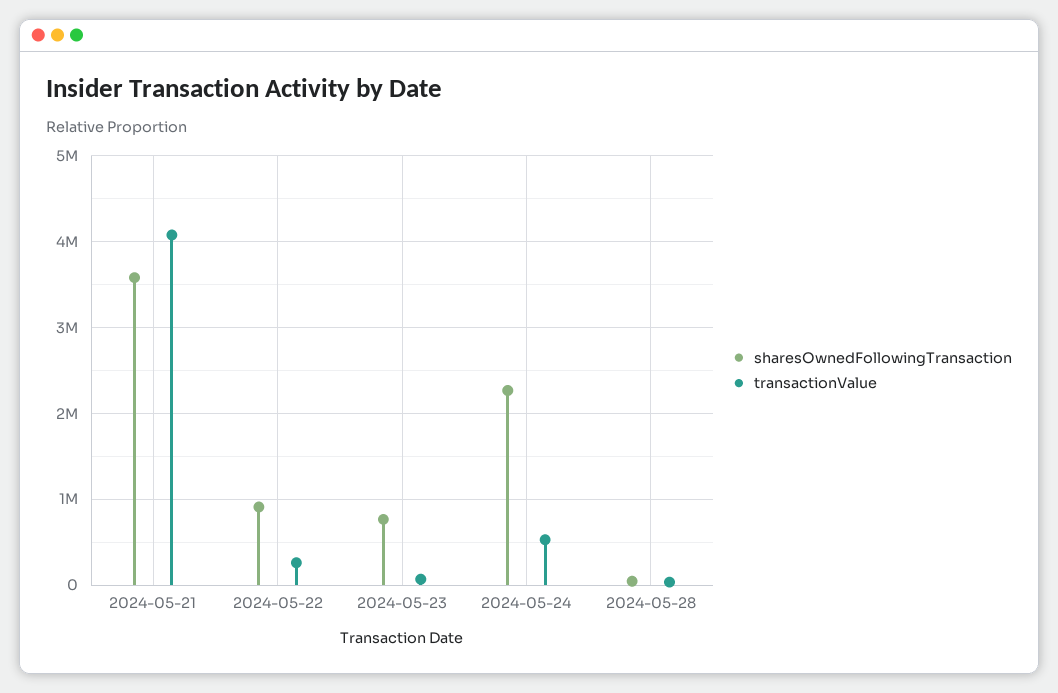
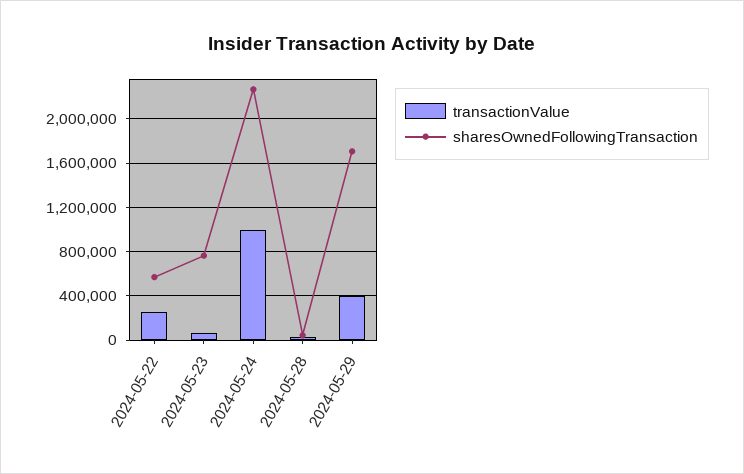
sharesOwnedFollowingTransaction, 2024-05-21: 3600000 -> none
transactionValue, 2024-05-21: 4100000 -> none
sharesOwnedFollowingTransaction, 2024-05-22: 900000 -> 600000
transactionValue, 2024-05-24: 500000 -> 1000000
transactionValue, 2024-05-29: none -> 400000
sharesOwnedFollowingTransaction, 2024-05-29: none -> 1700000

